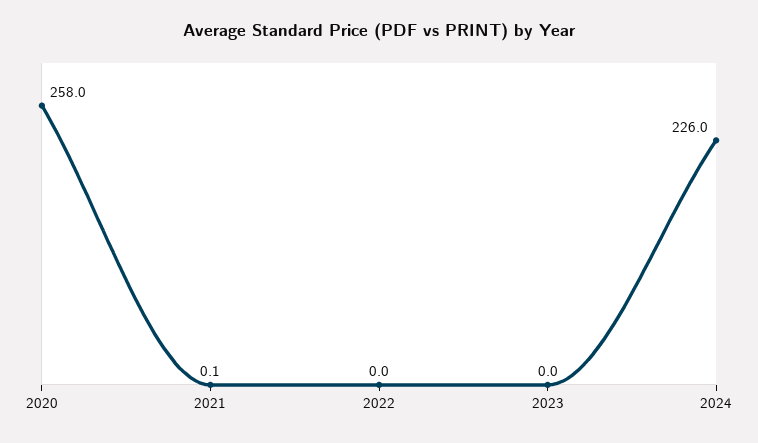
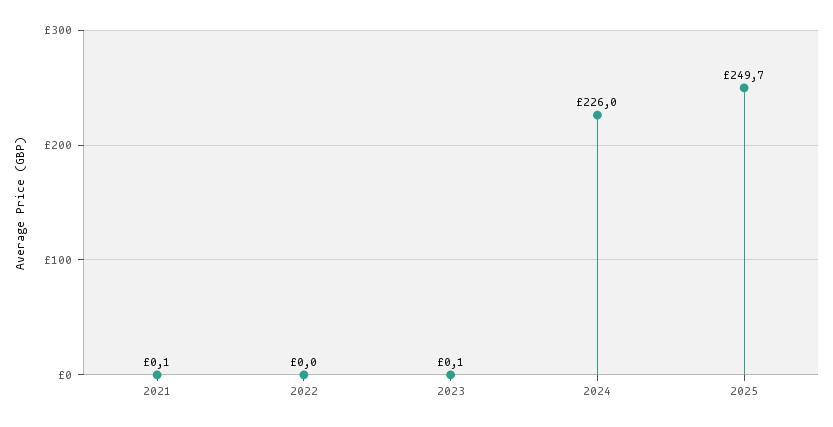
2020: 258 -> none
2023: 0 -> 0.1
2025: none -> 249.7

